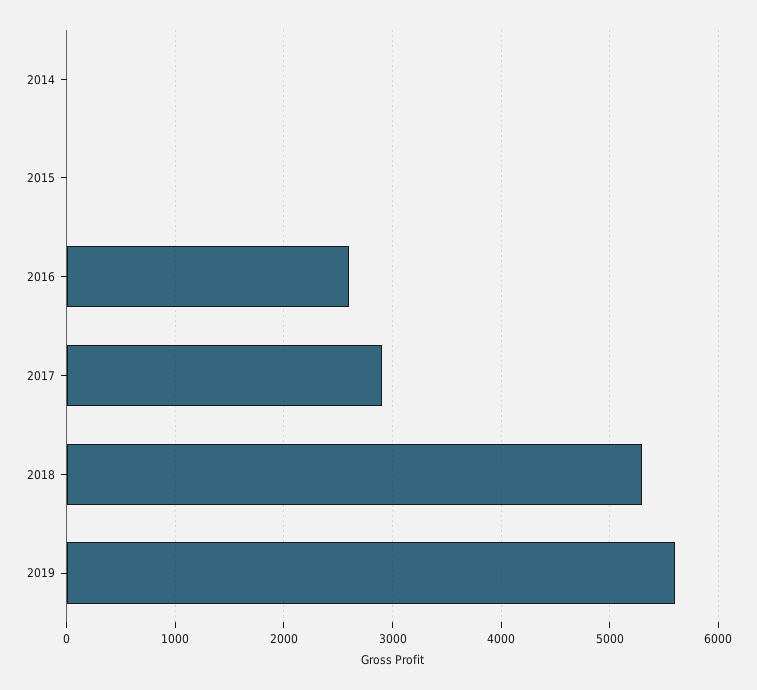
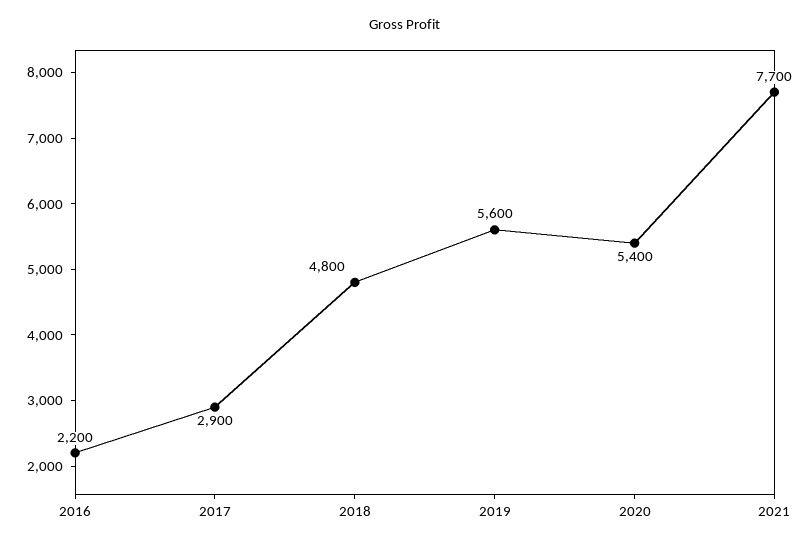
2014: 0 -> none
2015: 0 -> none
2016: 2600 -> 2200
2018: 5300 -> 4800
2020: none -> 5400
2021: none -> 7700

